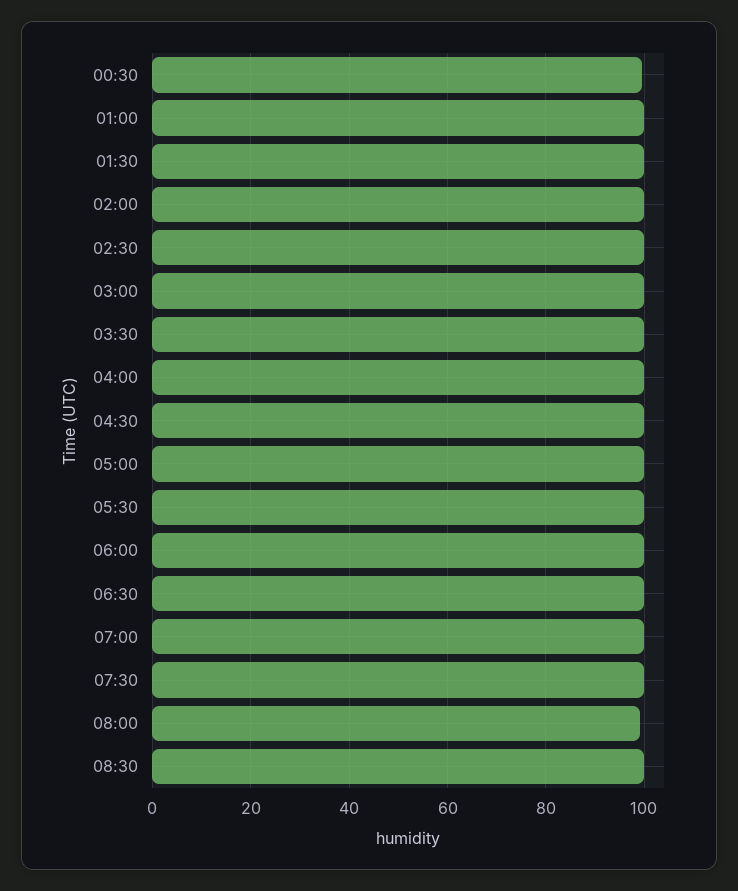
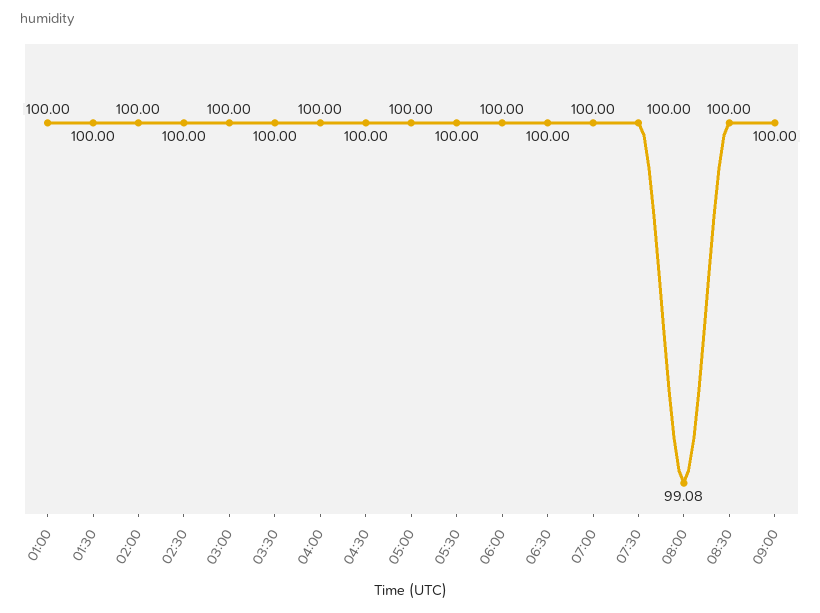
00:30: 100 -> none
09:00: none -> 100

